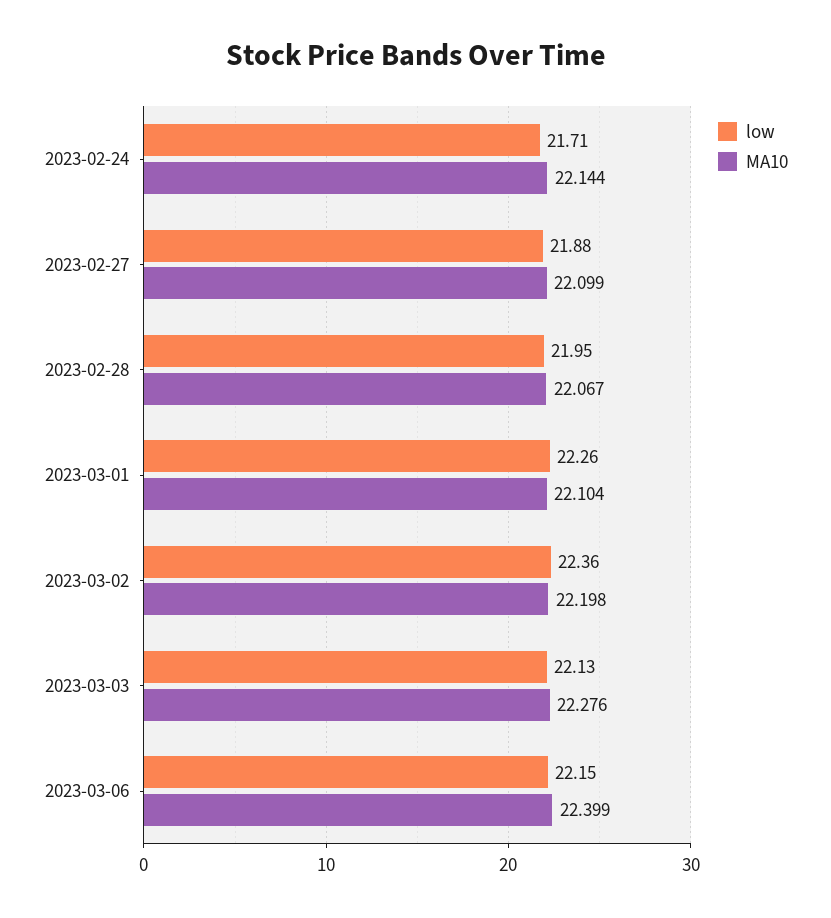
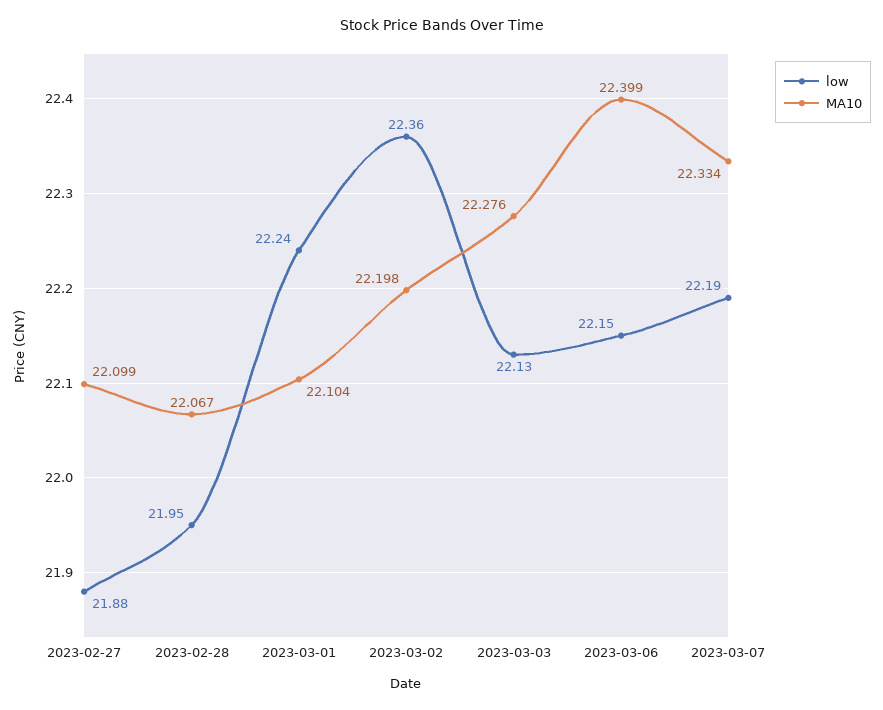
low, 2023-02-24: 21.71 -> none
MA10, 2023-02-24: 22.144 -> none
low, 2023-03-01: 22.26 -> 22.24
low, 2023-03-07: none -> 22.19
MA10, 2023-03-07: none -> 22.334

